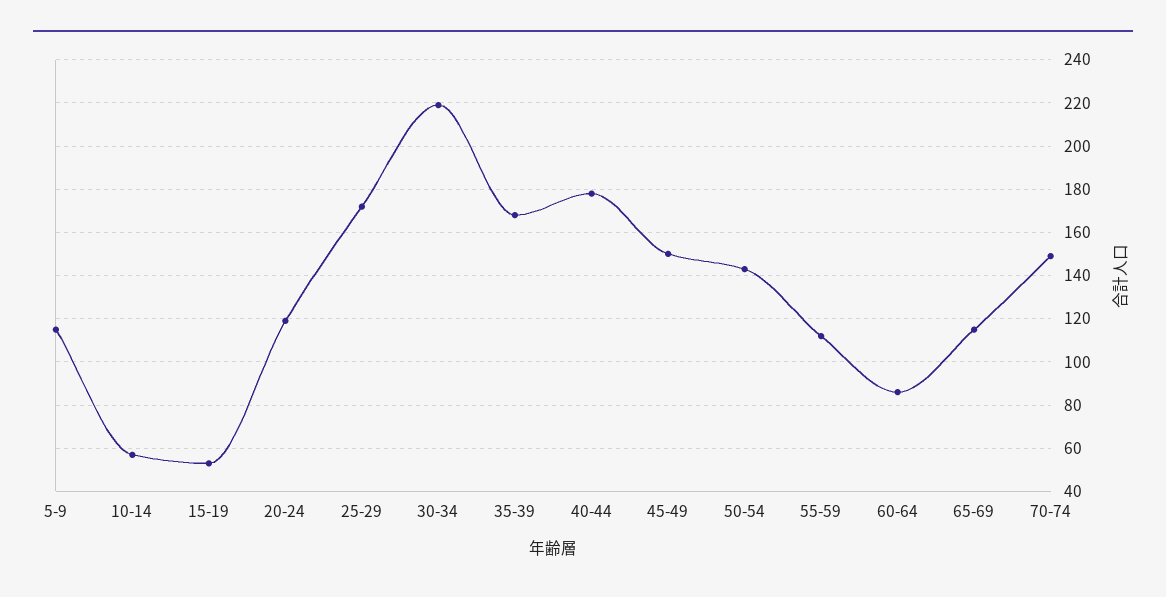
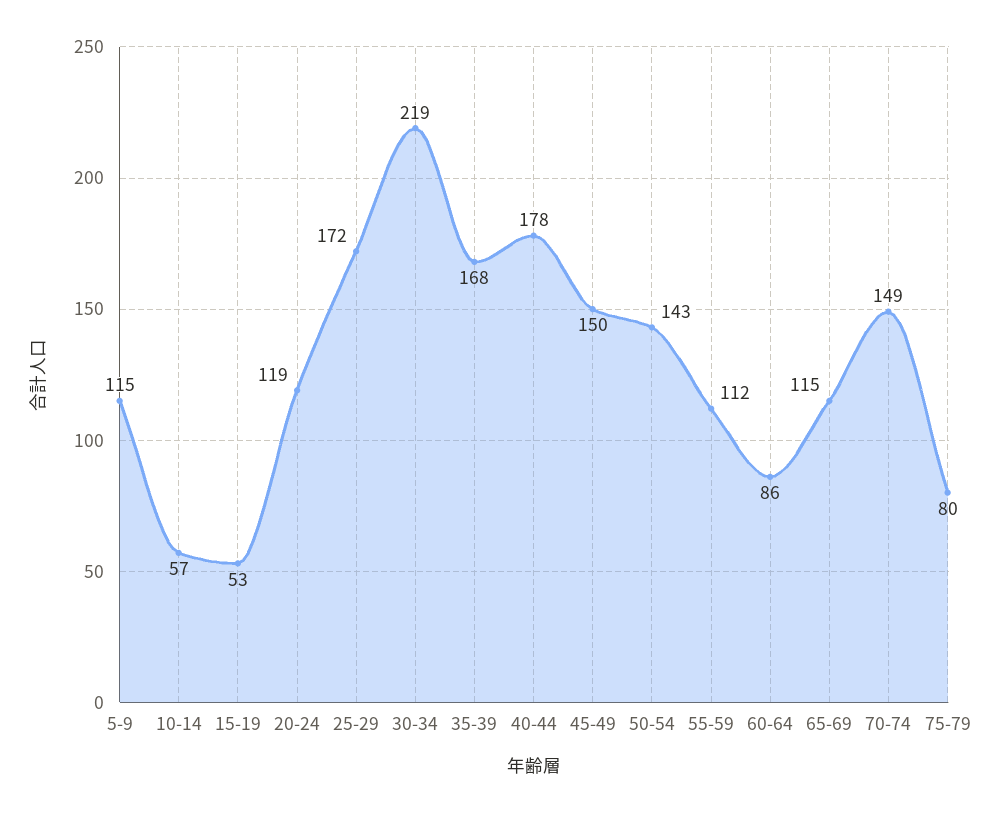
75-79: none -> 80

